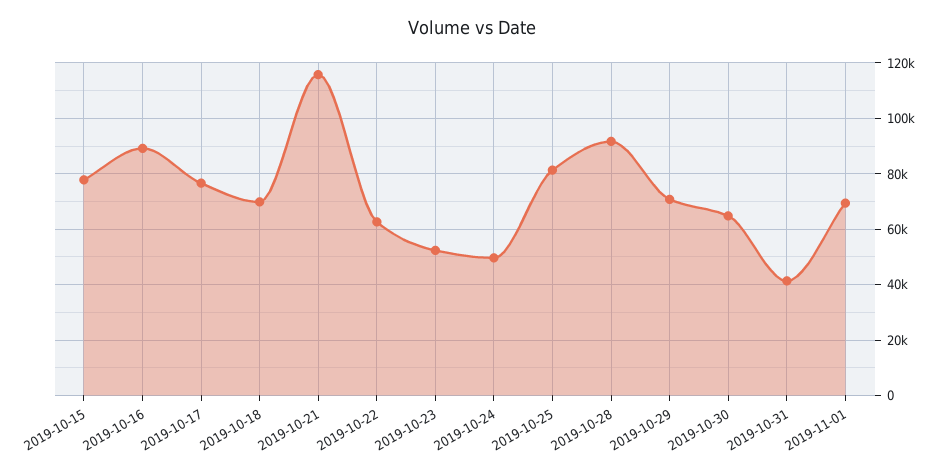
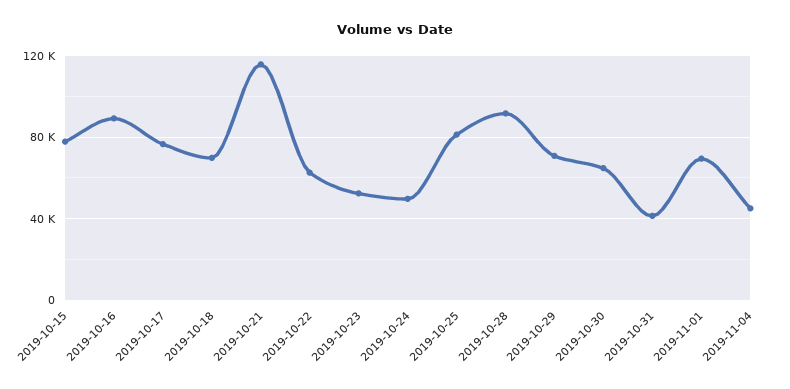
2019-11-04: none -> 45000

